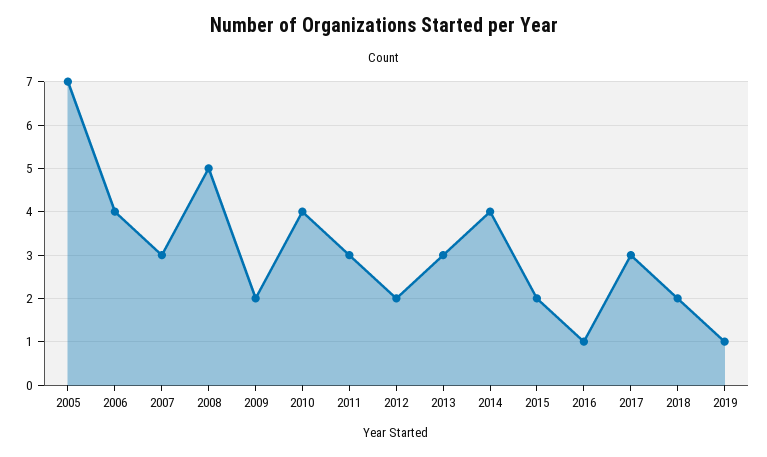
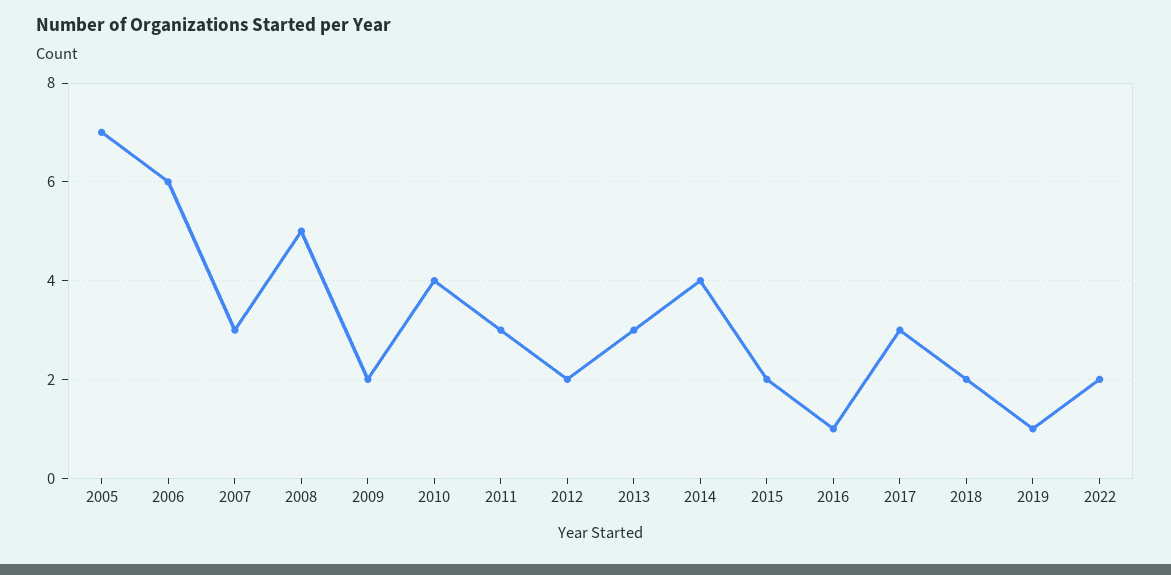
2006: 4 -> 6
2022: none -> 2

